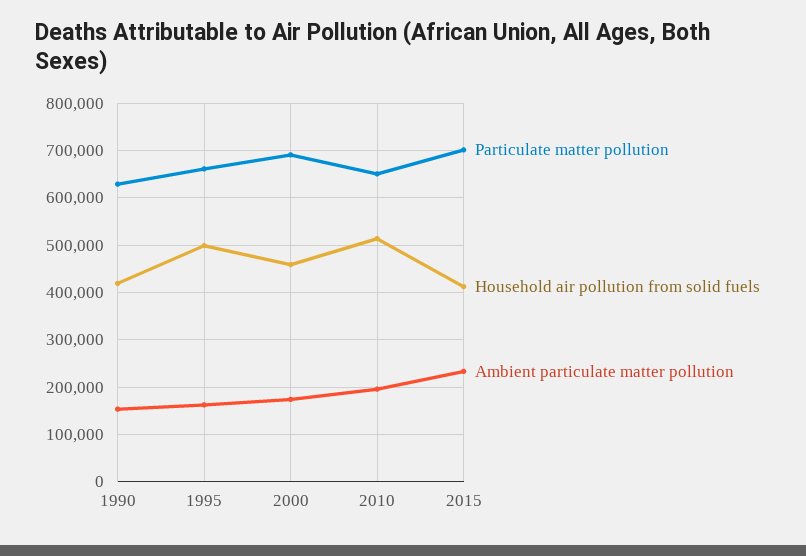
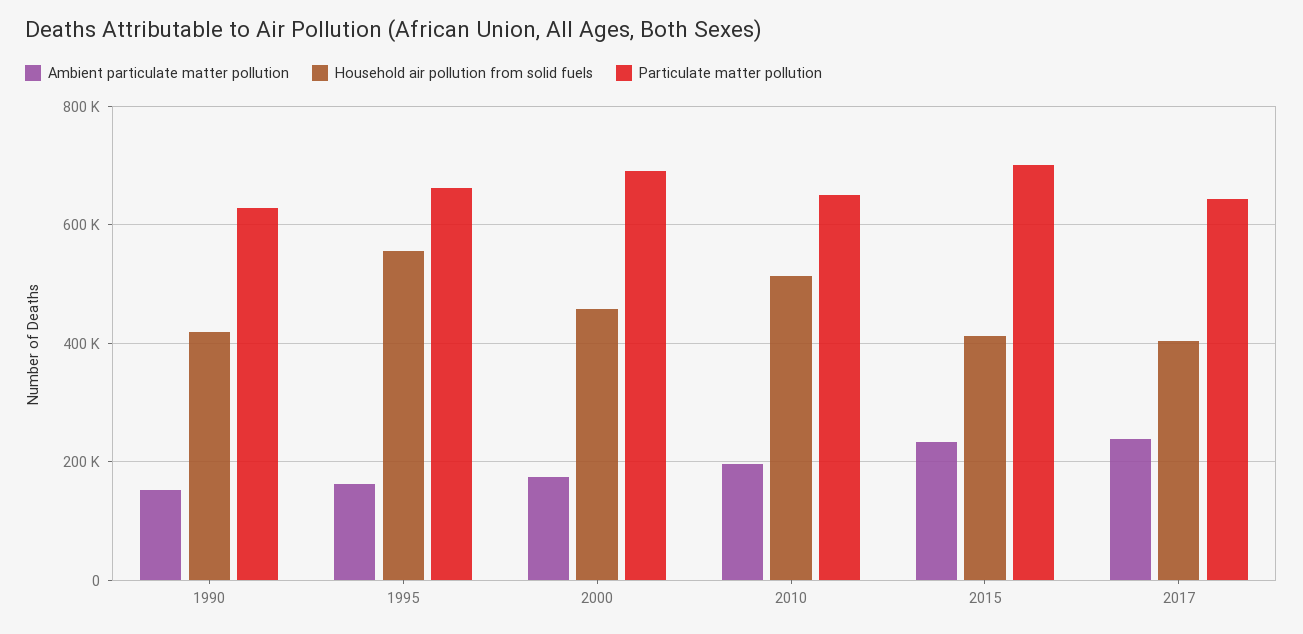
Household air pollution from solid fuels, 1995: 500000 -> 560000
Ambient particulate matter pollution, 2017: none -> 240000
Household air pollution from solid fuels, 2017: none -> 400000
Particulate matter pollution, 2017: none -> 640000

